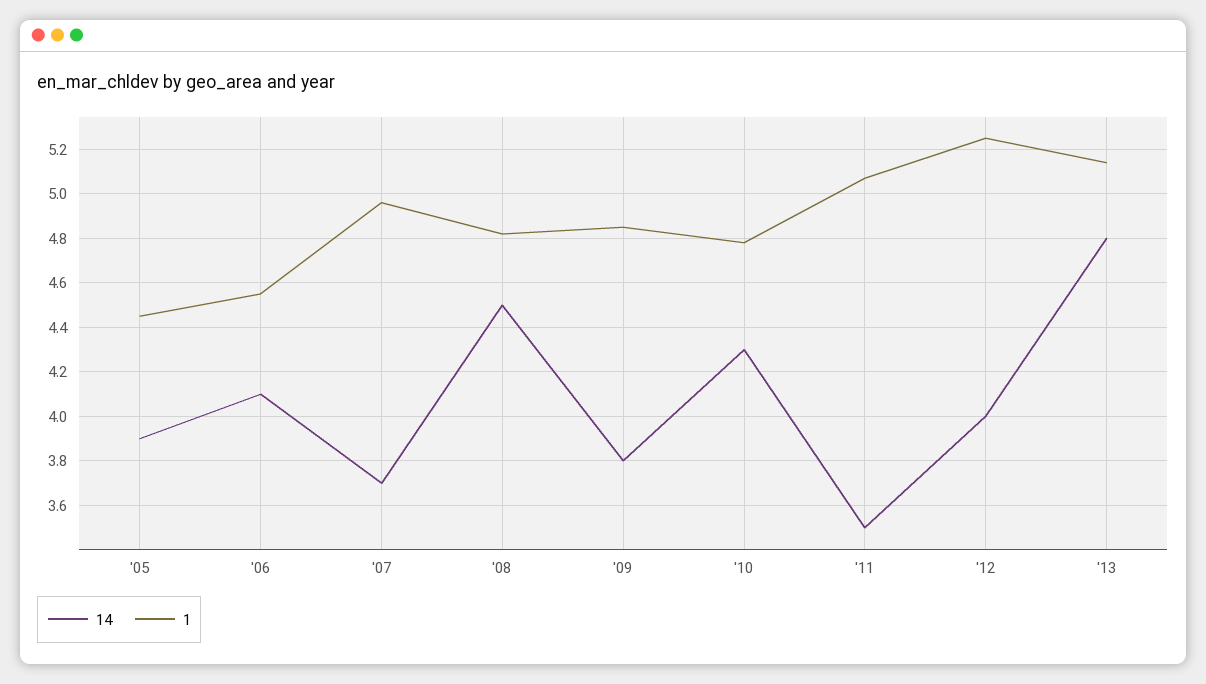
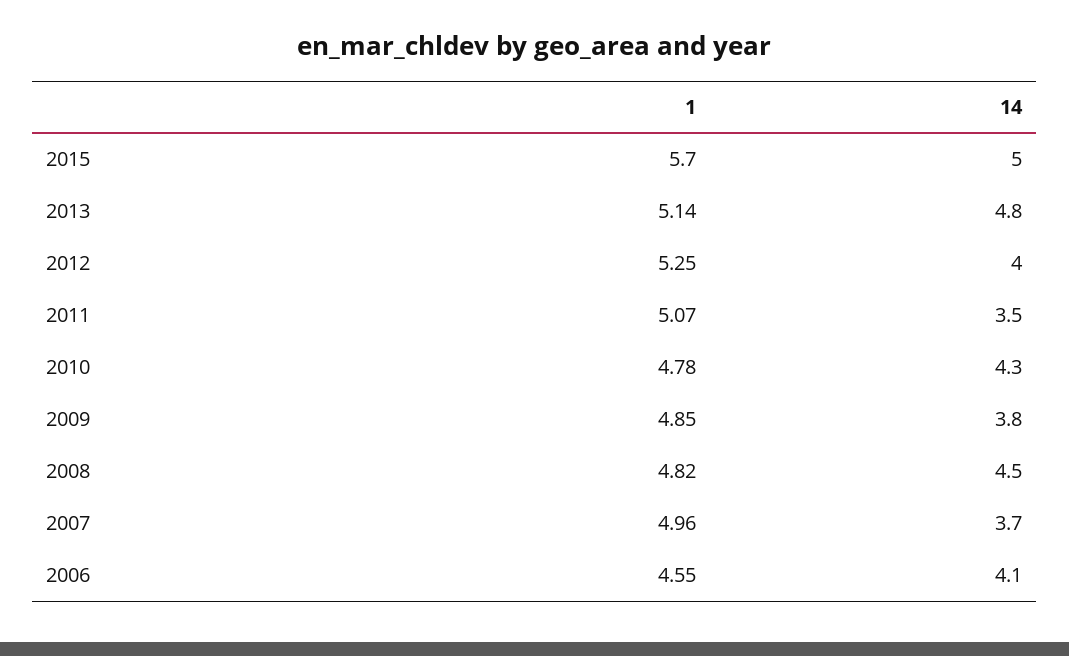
14, '05: 3.9 -> none
1, '05: 4.45 -> none
1, 2015: none -> 5.7
14, 2015: none -> 5

